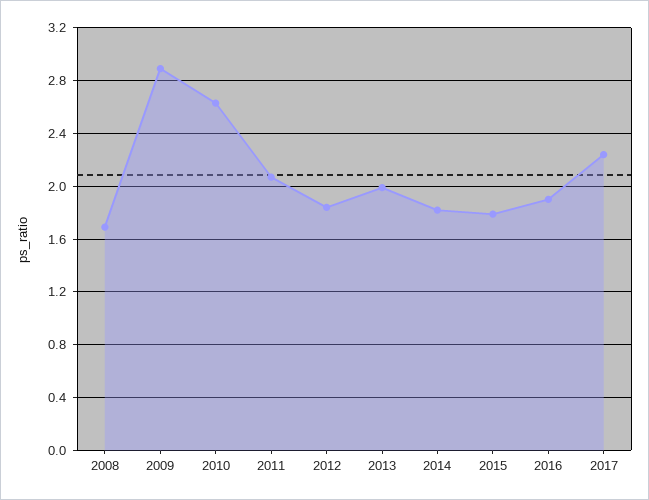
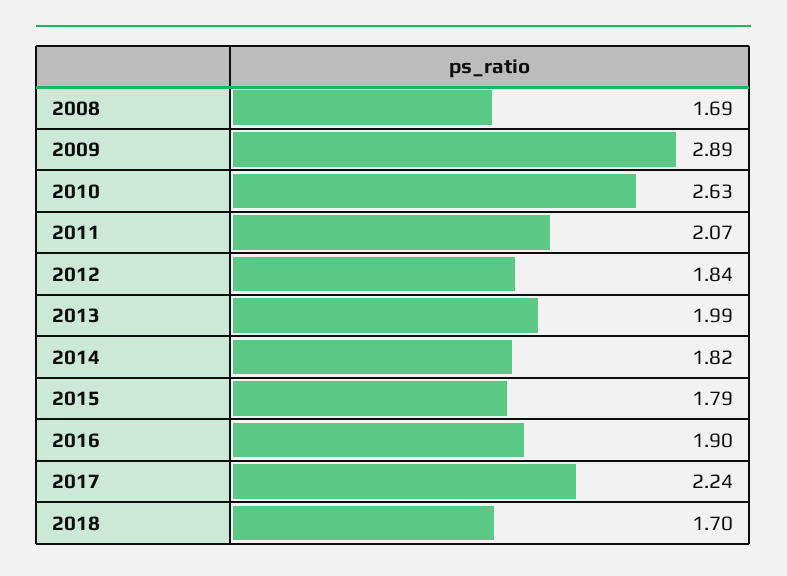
2018: none -> 1.7

